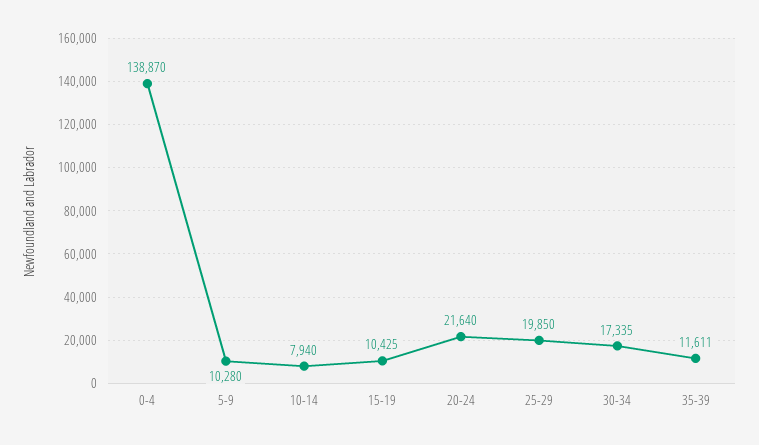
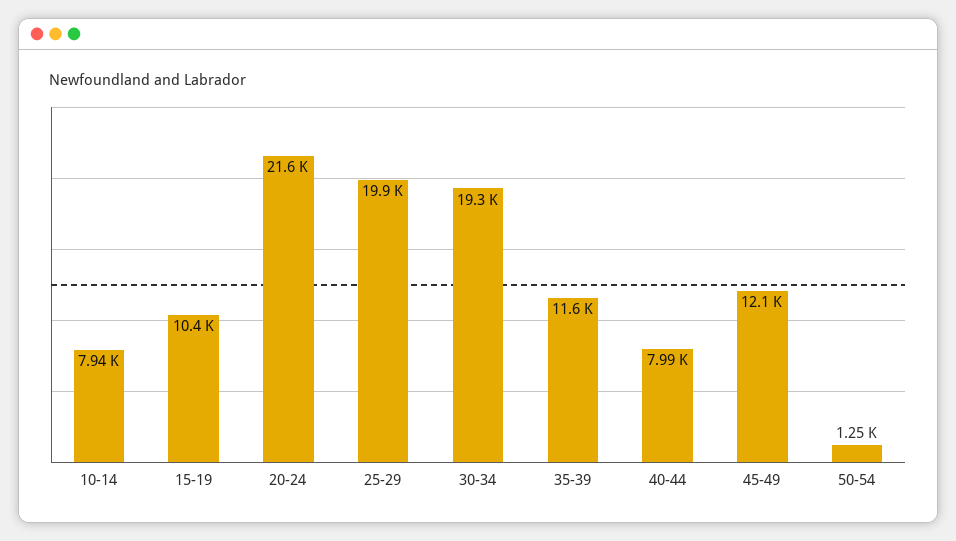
0-4: 138870 -> none
5-9: 10280 -> none
30-34: 17335 -> 19300
40-44: none -> 7990
45-49: none -> 12100
50-54: none -> 1250

